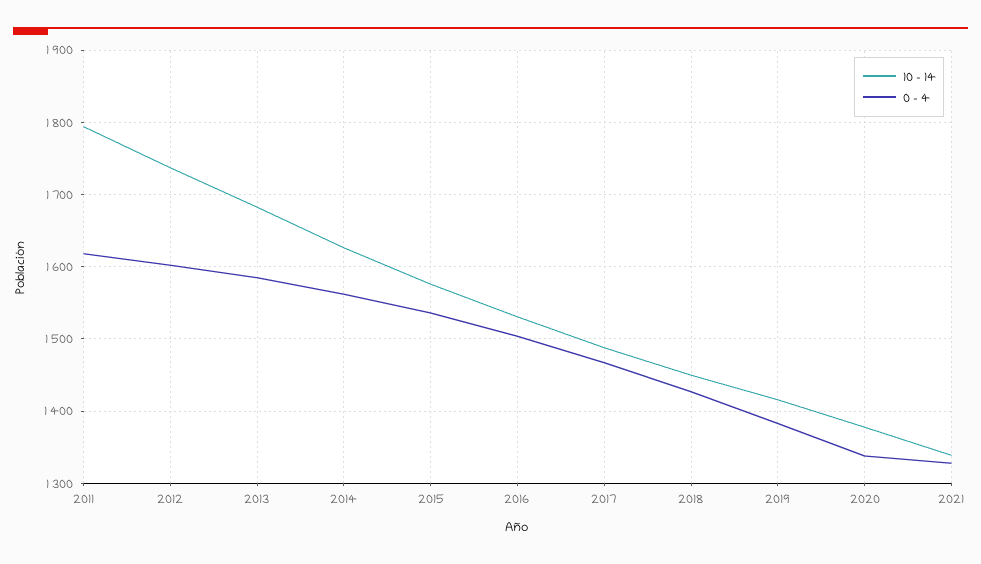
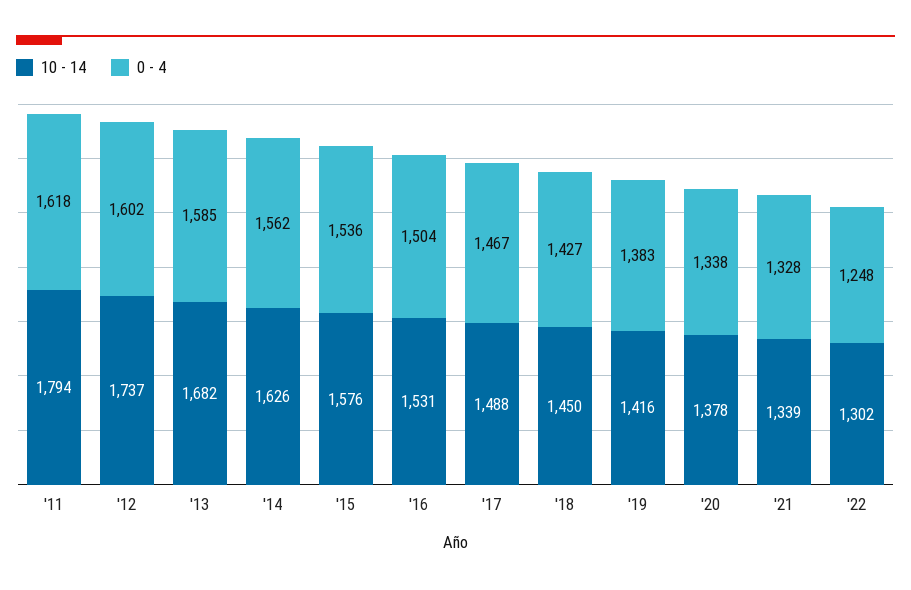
10 - 14, '22: none -> 1302
0 - 4, '22: none -> 1248

